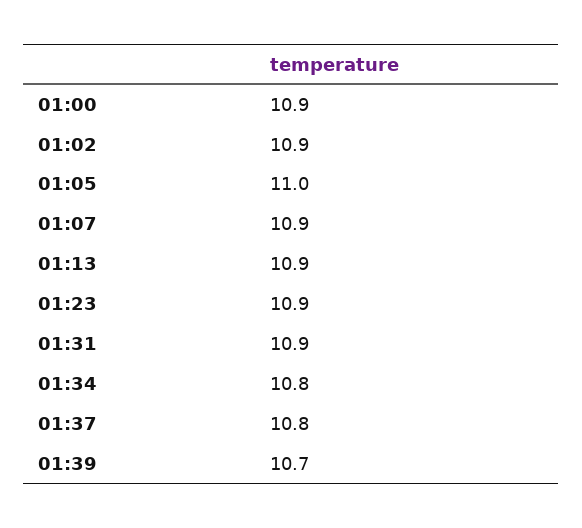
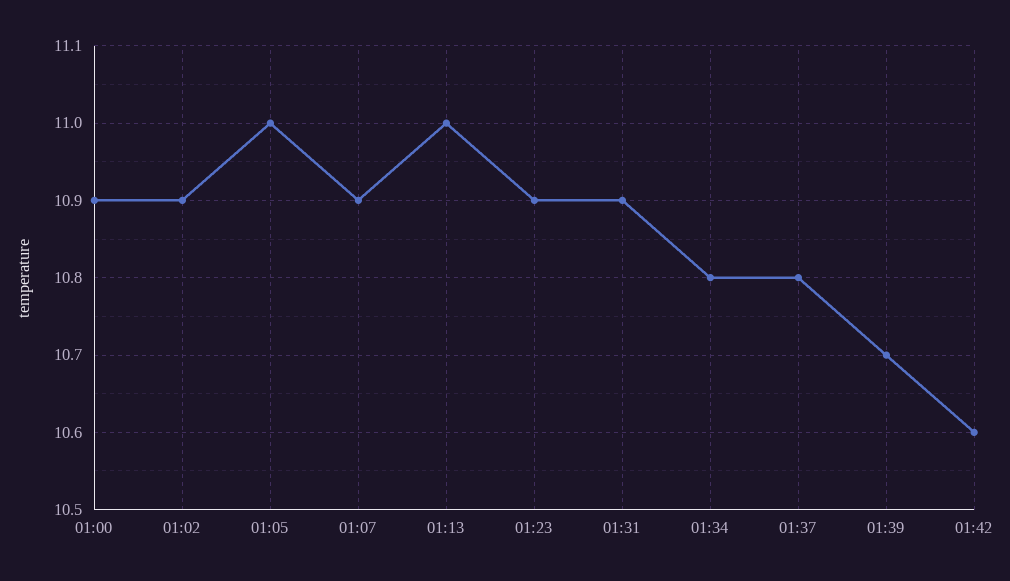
01:13: 10.9 -> 11
01:42: none -> 10.6

